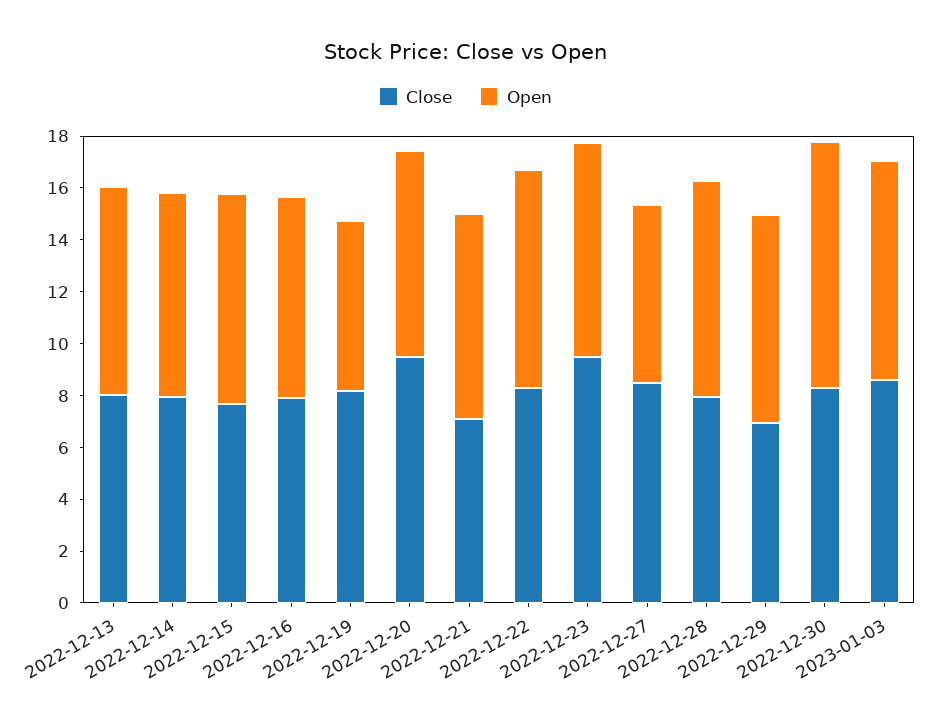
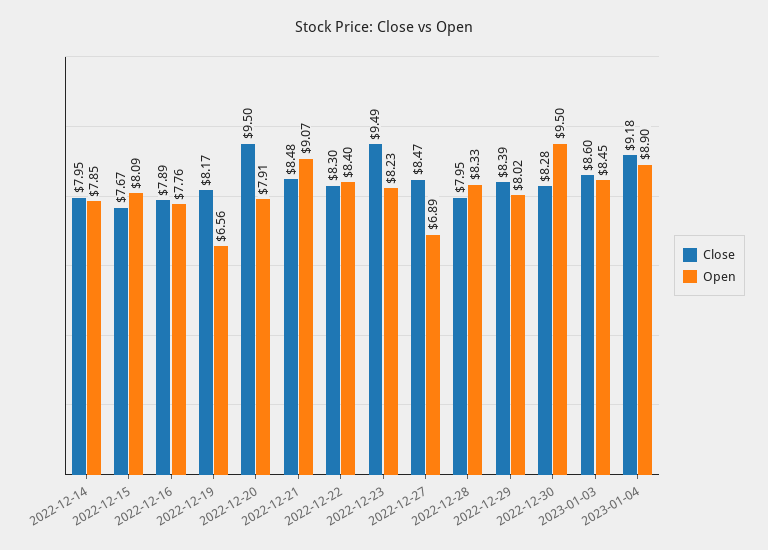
Close, 2022-12-13: 8 -> none
Open, 2022-12-13: 8 -> none
Close, 2022-12-21: 7 -> 8.48
Open, 2022-12-21: 8 -> 9.07
Close, 2022-12-29: 7 -> 8.39
Close, 2023-01-04: none -> 9.18
Open, 2023-01-04: none -> 8.9

